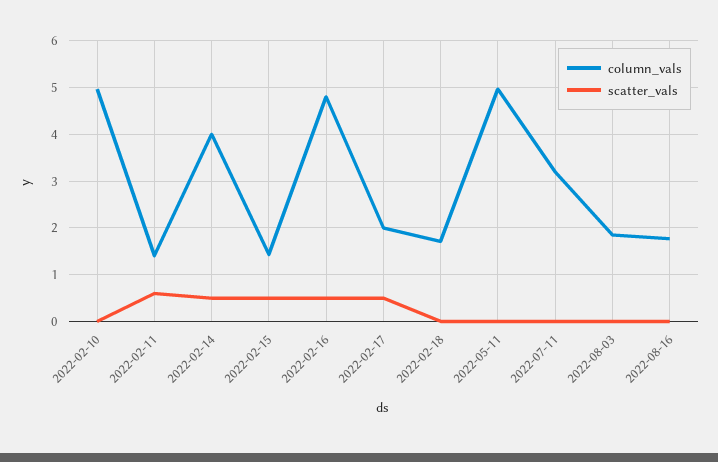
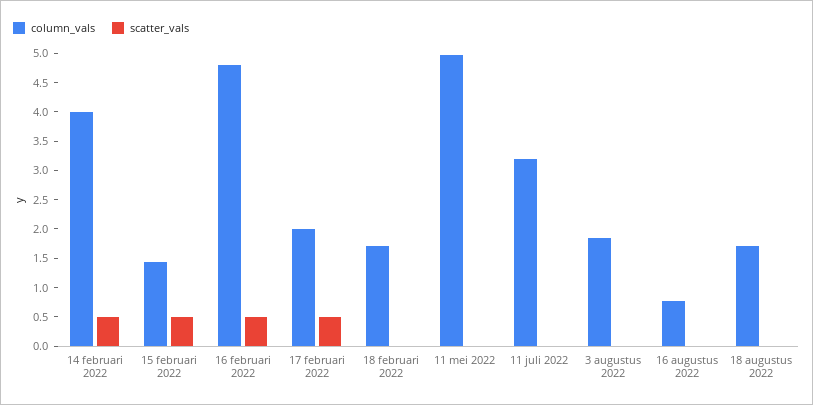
column_vals, 2022-02-10: 5 -> none
scatter_vals, 2022-02-10: 0 -> none
column_vals, 2022-02-11: 1.4 -> none
scatter_vals, 2022-02-11: 0.6 -> none
column_vals, 2022-08-16: 1.8 -> 0.75
column_vals, 18 augustus 2022: none -> 1.75
scatter_vals, 18 augustus 2022: none -> 0

